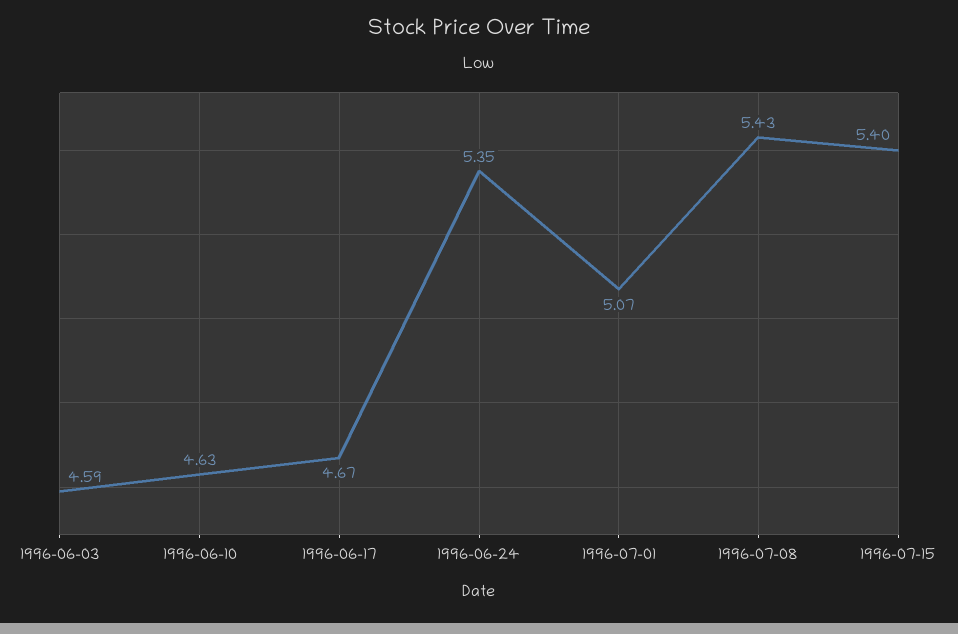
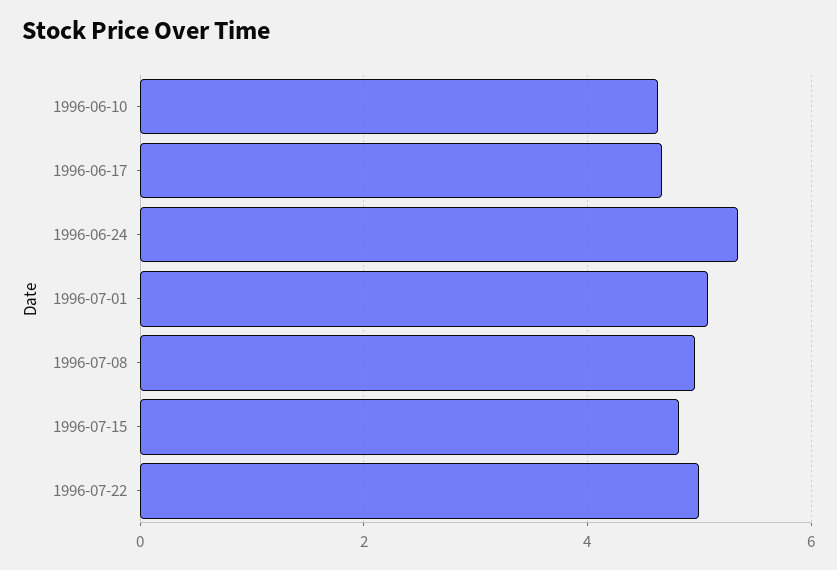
1996-06-03: 4.59 -> none
1996-07-08: 5.43 -> 5
1996-07-15: 5.4 -> 4.8
1996-07-22: none -> 5

